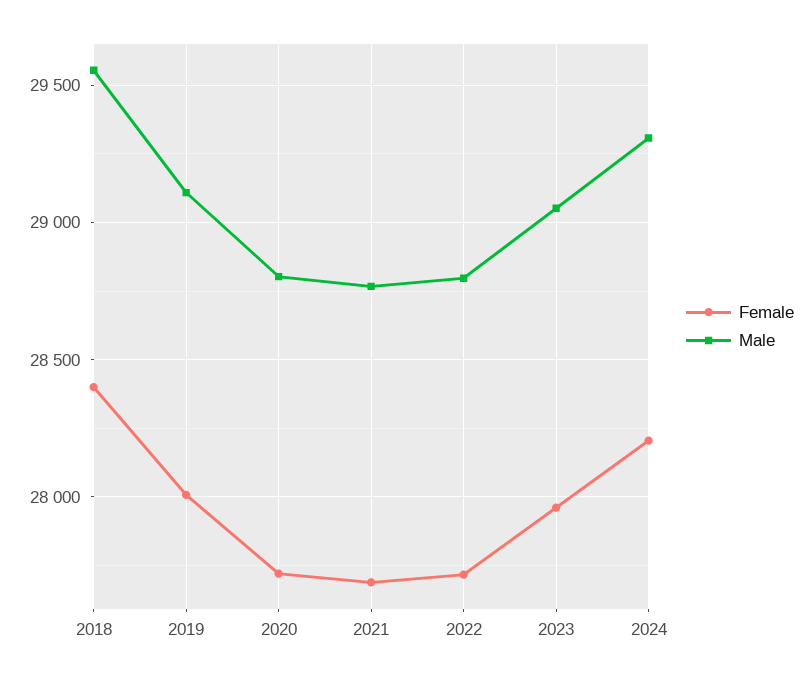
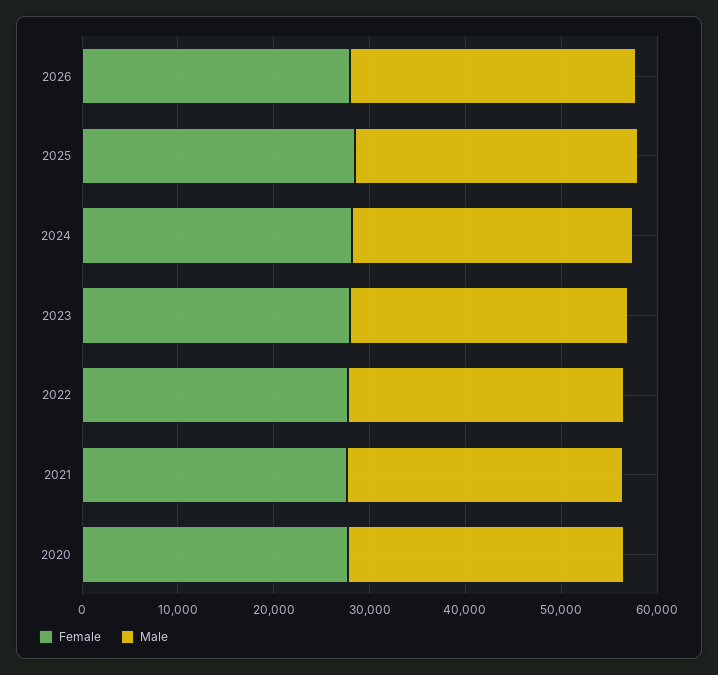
Female, 2018: 28400 -> none
Male, 2018: 29550 -> none
Female, 2019: 28000 -> none
Male, 2019: 29100 -> none
Female, 2026: none -> 28000
Male, 2026: none -> 30000
Female, 2025: none -> 28000
Male, 2025: none -> 30000

